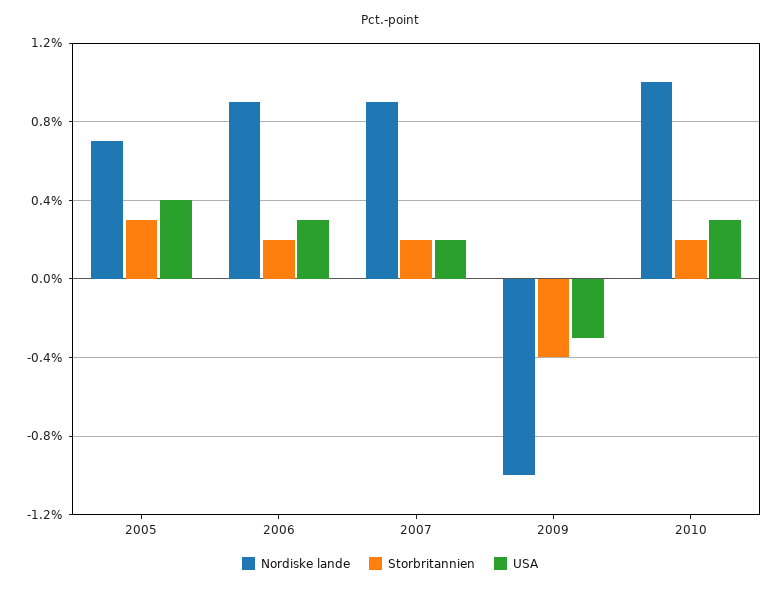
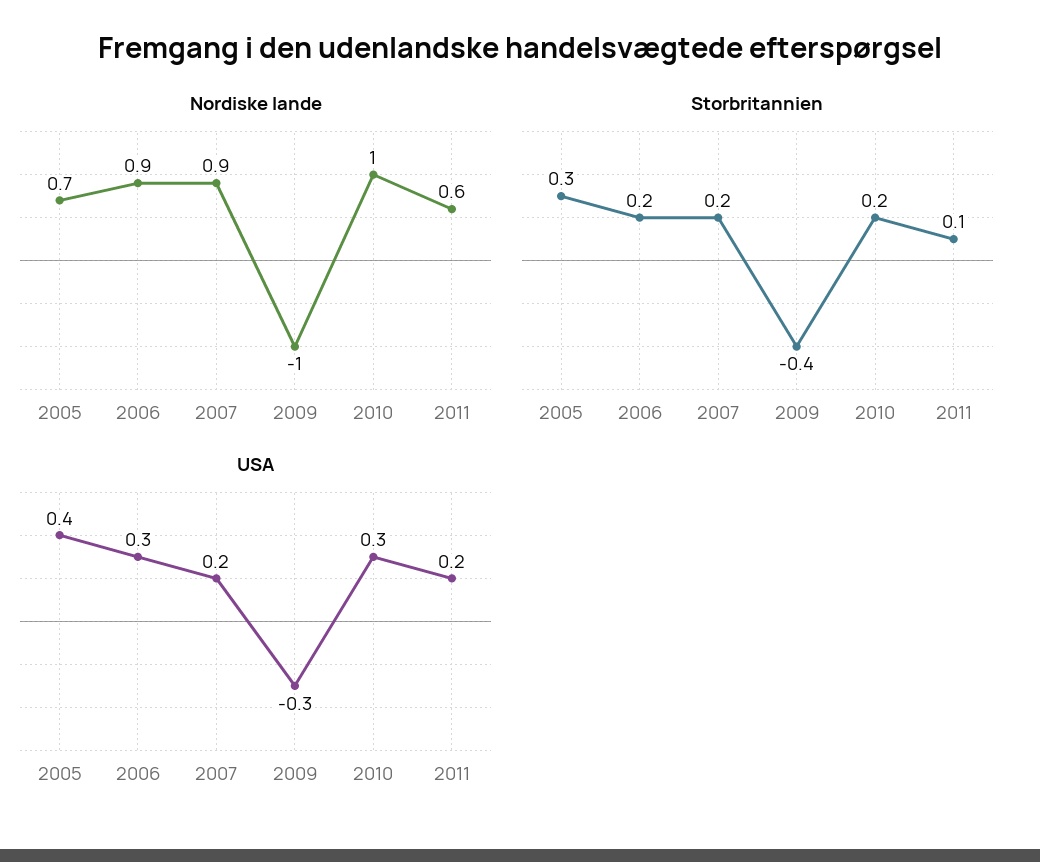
Nordiske lande, 2011: none -> 0.6
Storbritannien, 2011: none -> 0.1
USA, 2011: none -> 0.2

